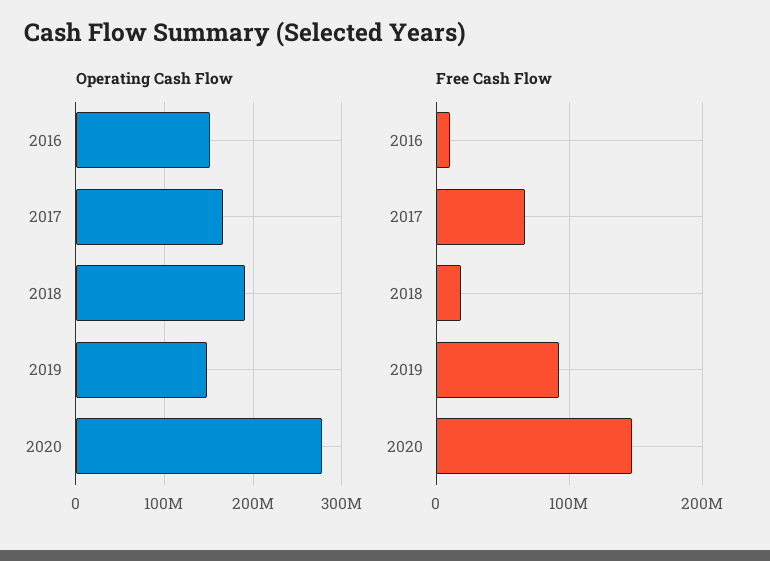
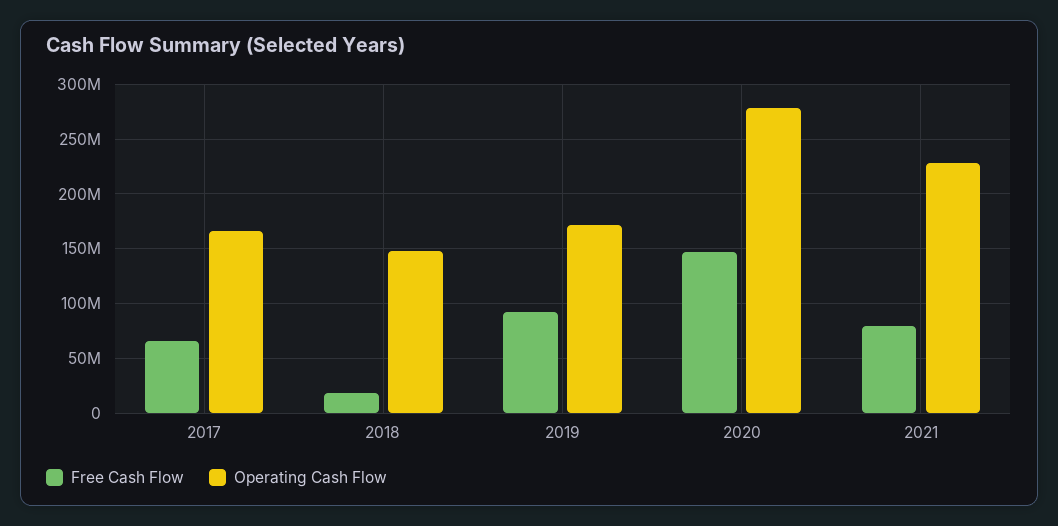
Operating Cash Flow, 2016: 150000000 -> none
Operating Cash Flow, 2018: 190000000 -> 150000000
Operating Cash Flow, 2019: 150000000 -> 170000000
Free Cash Flow, 2016: 10000000 -> none
Free Cash Flow, 2021: none -> 80000000
Operating Cash Flow, 2021: none -> 230000000

